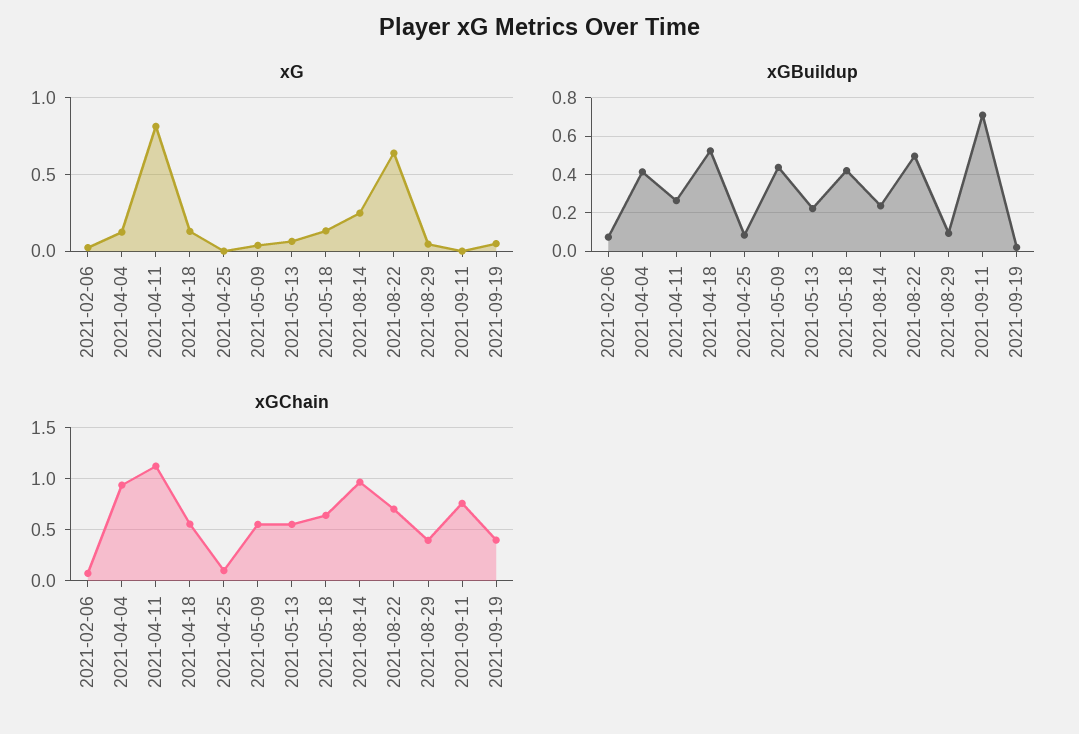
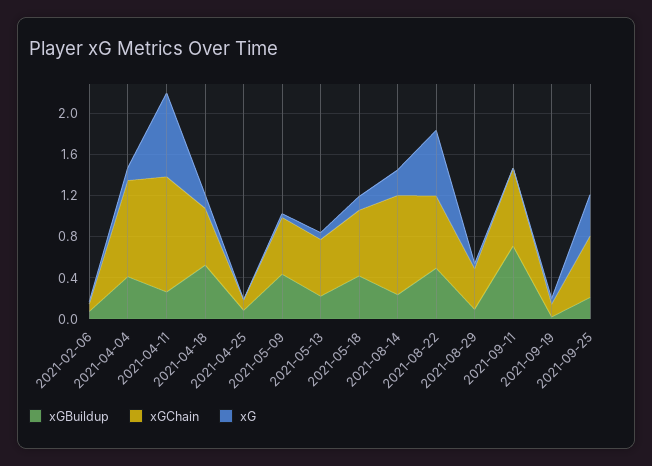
xGChain, 2021-09-19: 0.4 -> 0.1
xGBuildup, 2021-09-25: none -> 0.2
xGChain, 2021-09-25: none -> 0.6
xG, 2021-09-25: none -> 0.4

